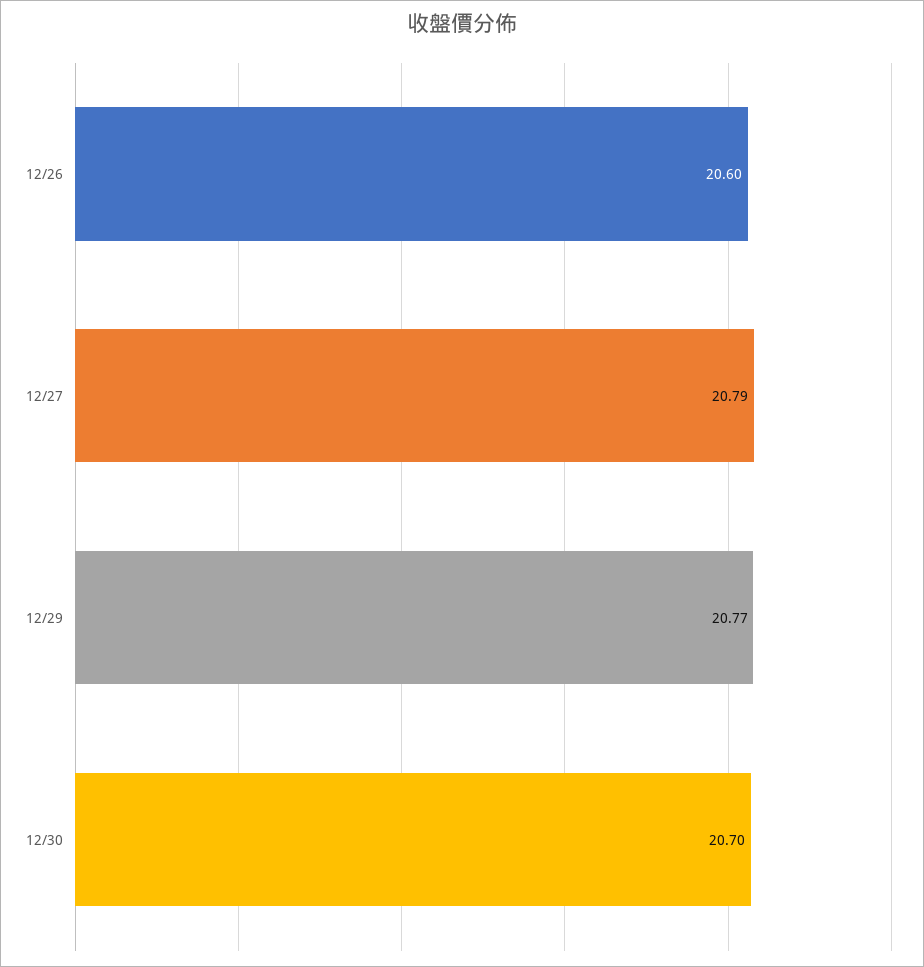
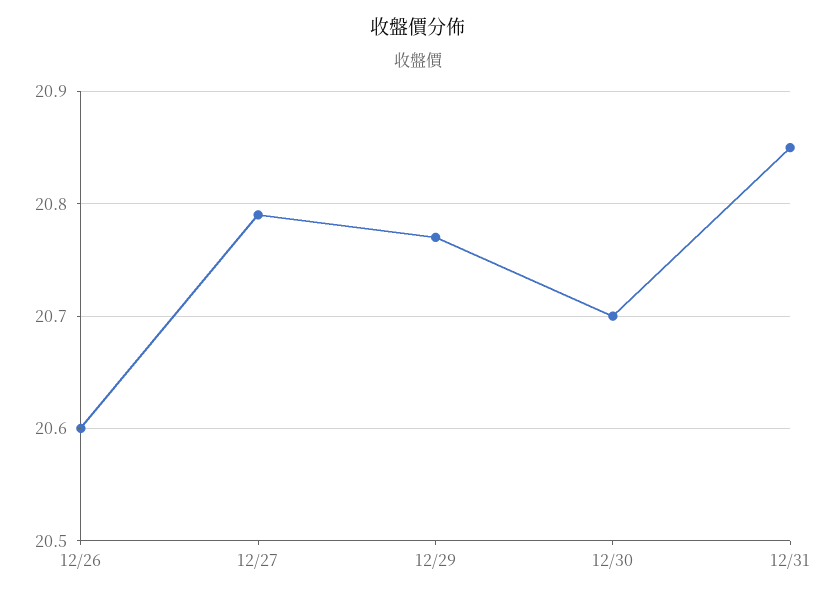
12/31: none -> 20.85

